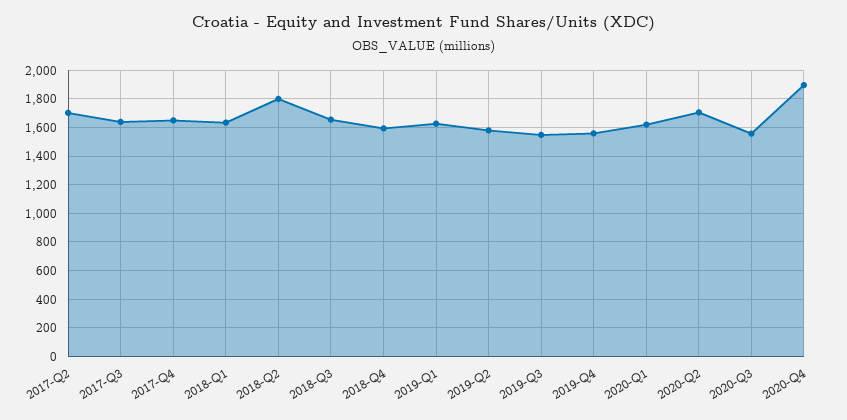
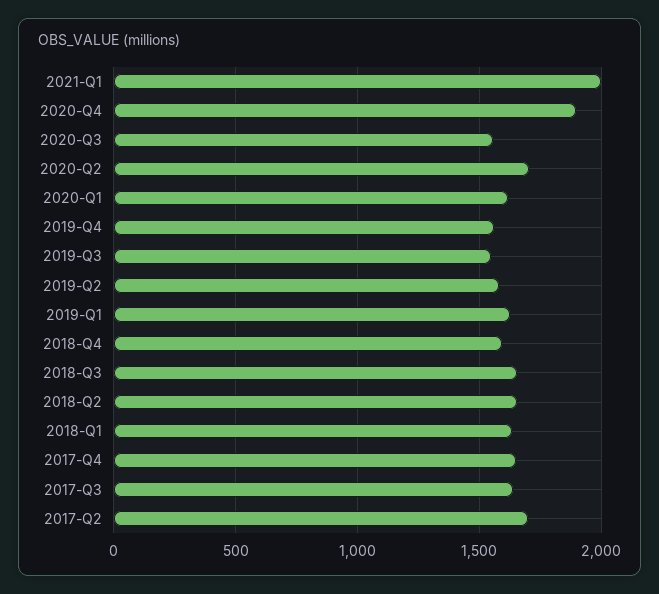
2018-Q2: 1800 -> 1650
2021-Q1: none -> 2000

